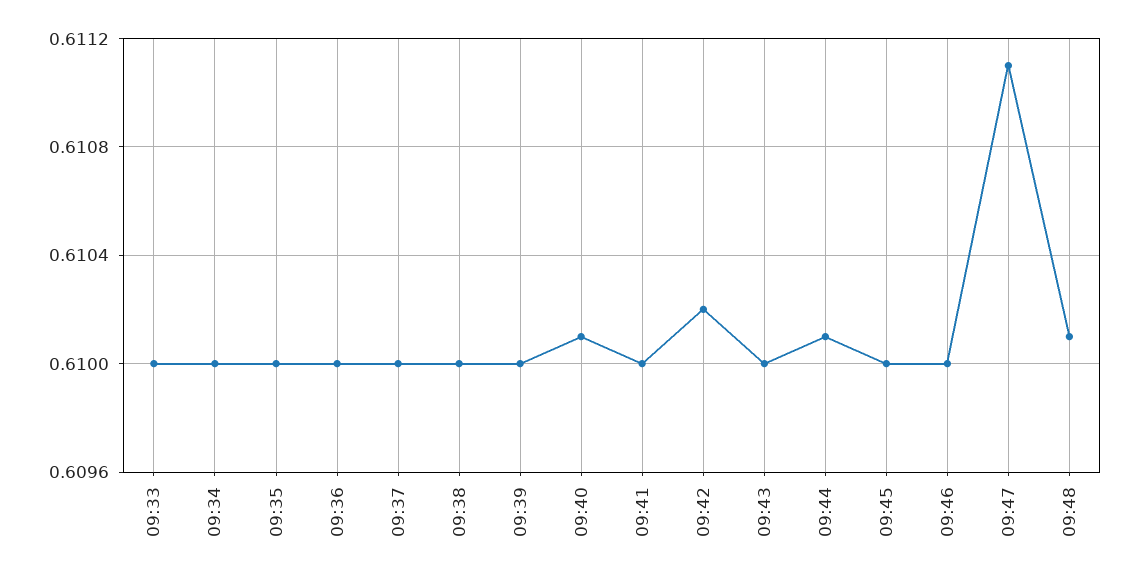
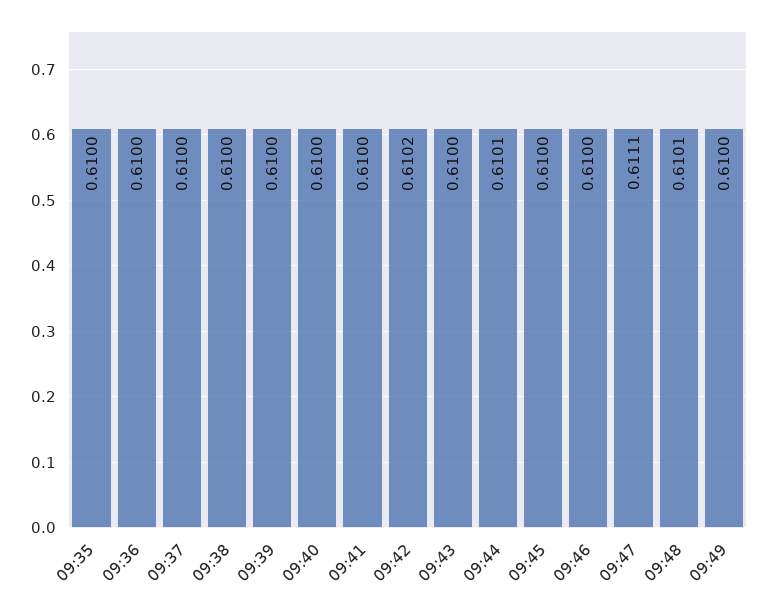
09:33: 0.61 -> none
09:34: 0.61 -> none
09:40: 0.6101 -> 0.61
09:49: none -> 0.61

